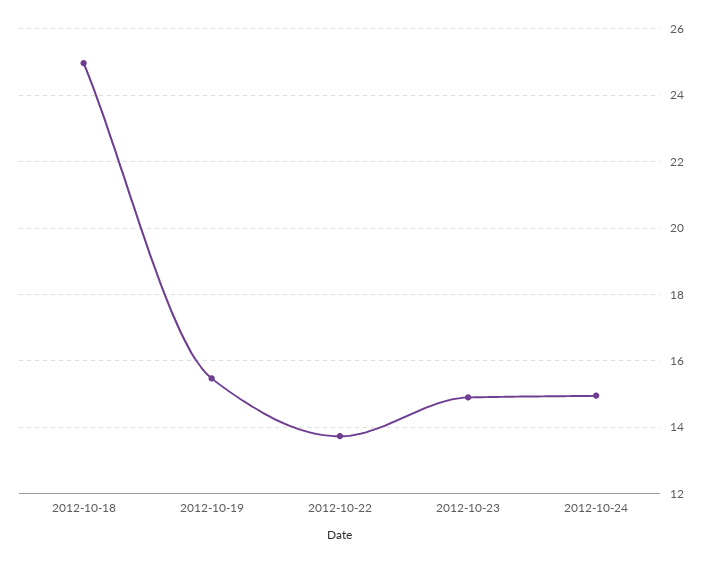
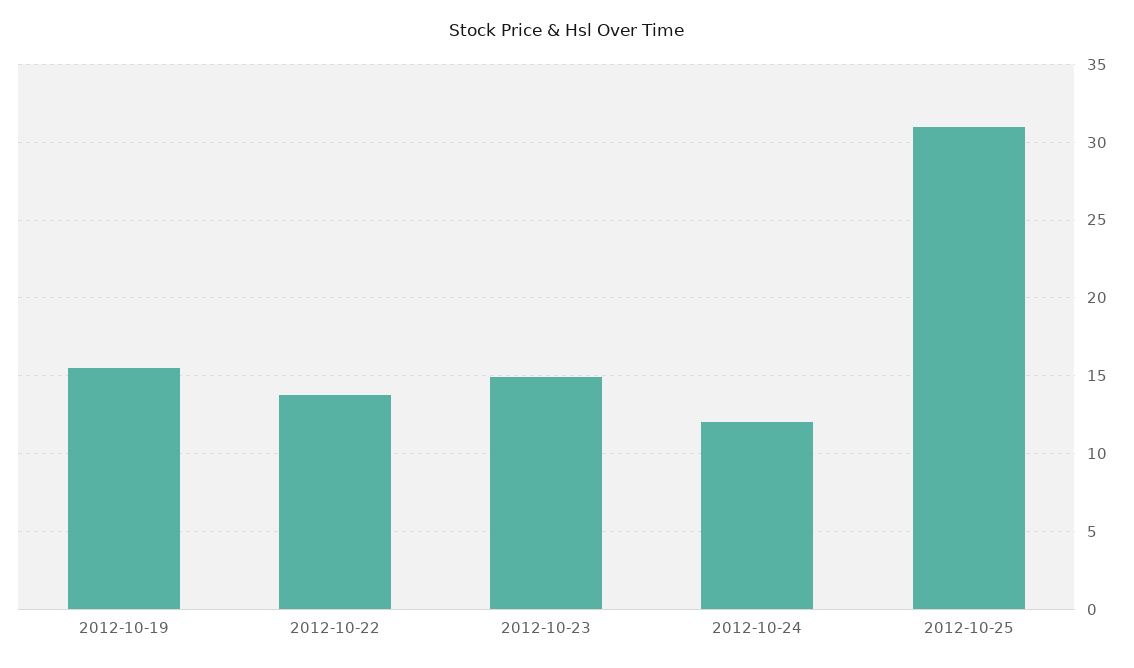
2012-10-18: 25 -> none
2012-10-24: 15 -> 12
2012-10-25: none -> 31

